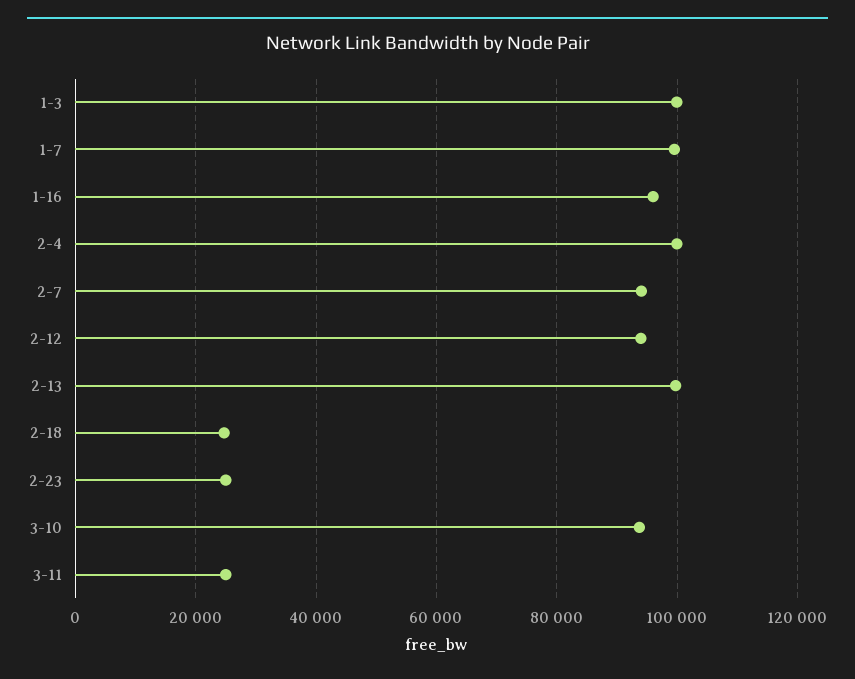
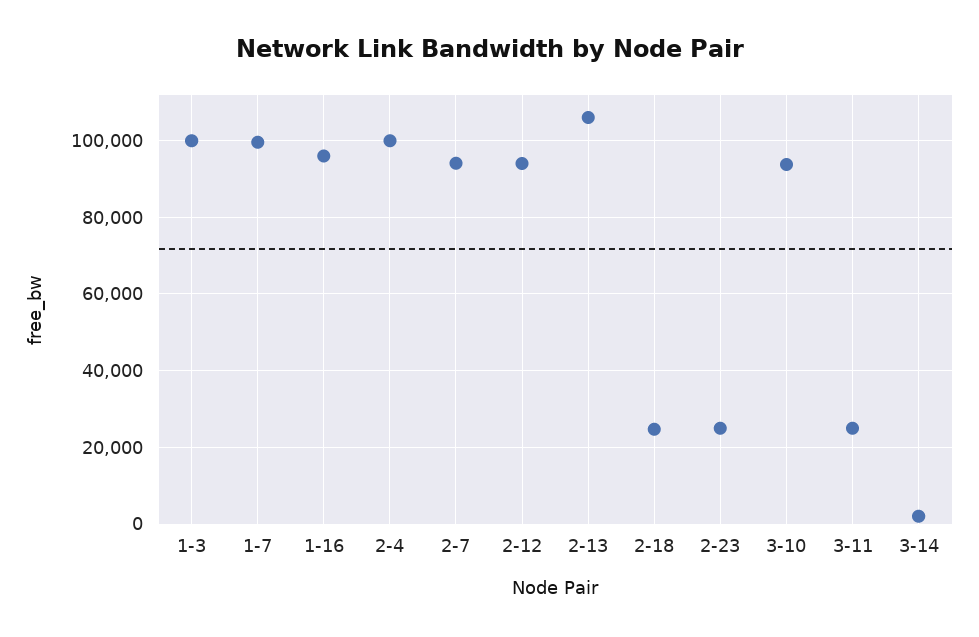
2-13: 100000 -> 106000
3-14: none -> 2000

